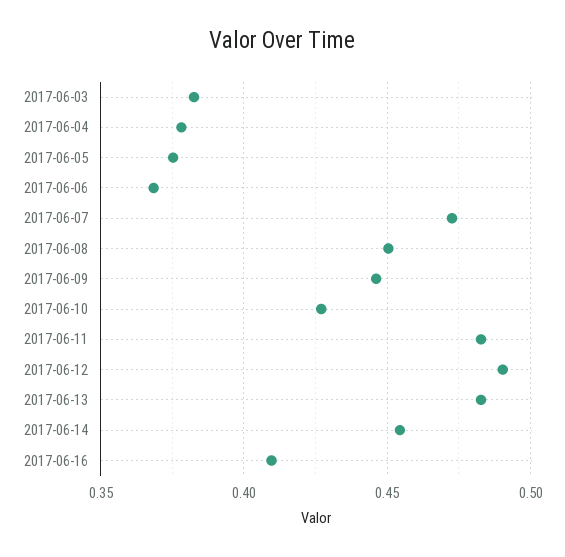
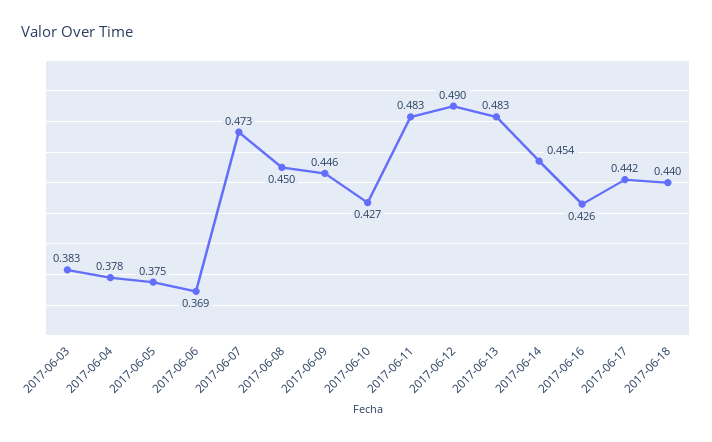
2017-06-16: 0.41 -> 0.426
2017-06-17: none -> 0.442
2017-06-18: none -> 0.44

